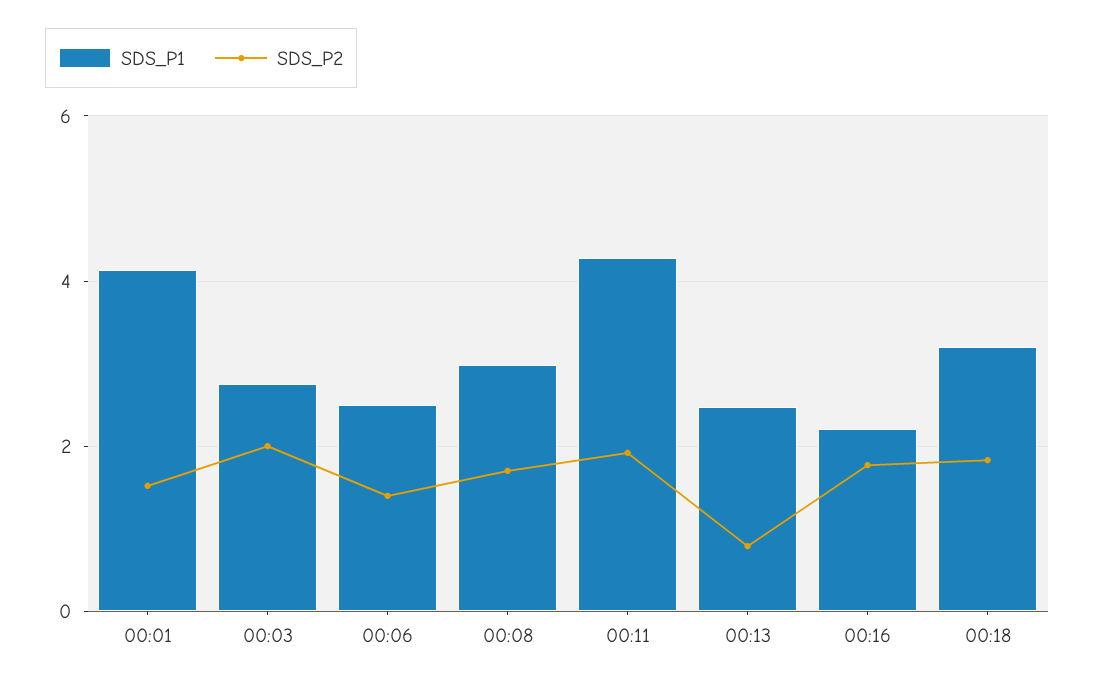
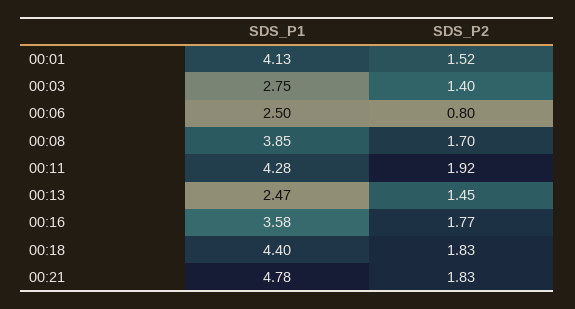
SDS_P2, 00:03: 2 -> 1.4
SDS_P2, 00:06: 1.4 -> 0.8
SDS_P1, 00:08: 3 -> 3.85
SDS_P2, 00:13: 0.8 -> 1.45
SDS_P1, 00:16: 2.2 -> 3.58
SDS_P1, 00:18: 3.2 -> 4.4
SDS_P1, 00:21: none -> 4.78
SDS_P2, 00:21: none -> 1.83

